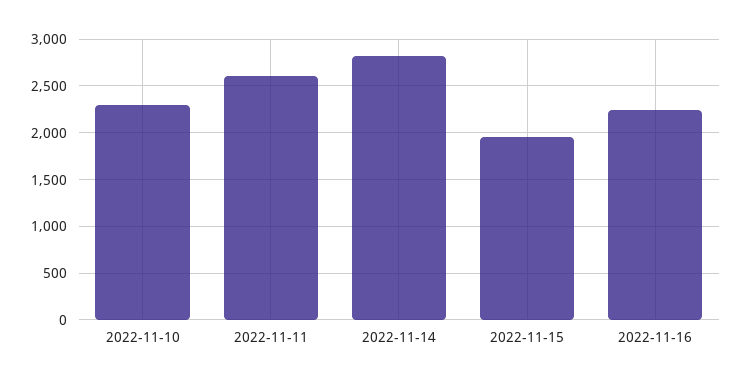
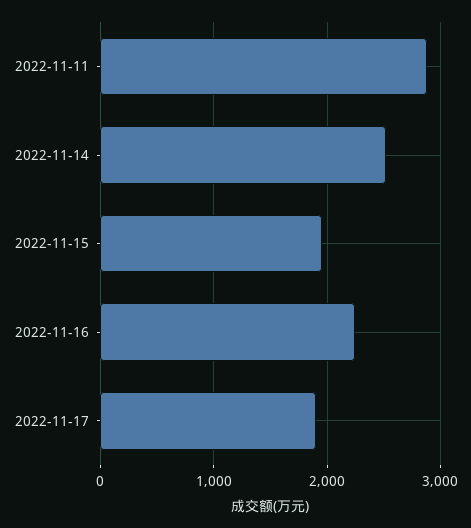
2022-11-10: 2300 -> none
2022-11-11: 2600 -> 2900
2022-11-14: 2800 -> 2500
2022-11-17: none -> 1900

